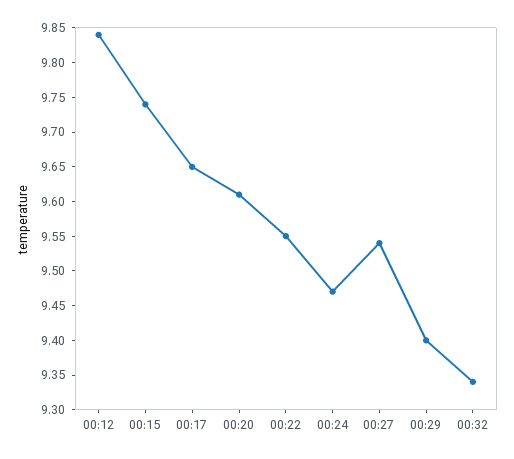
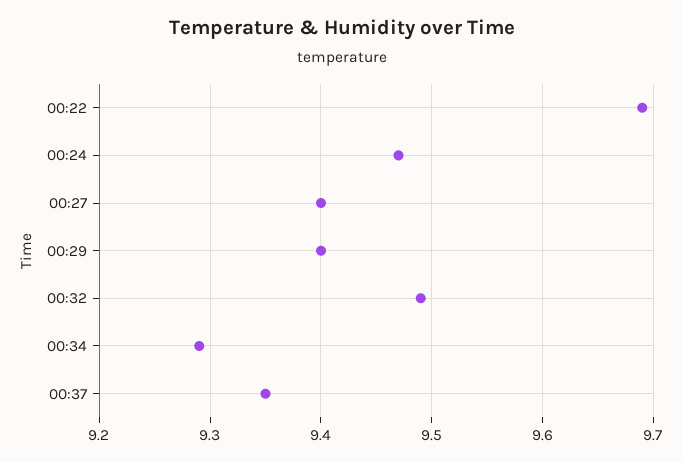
00:12: 9.85 -> none
00:15: 9.75 -> none
00:17: 9.65 -> none
00:20: 9.6 -> none
00:22: 9.55 -> 9.69
00:27: 9.55 -> 9.4
00:32: 9.35 -> 9.49
00:34: none -> 9.29
00:37: none -> 9.35

